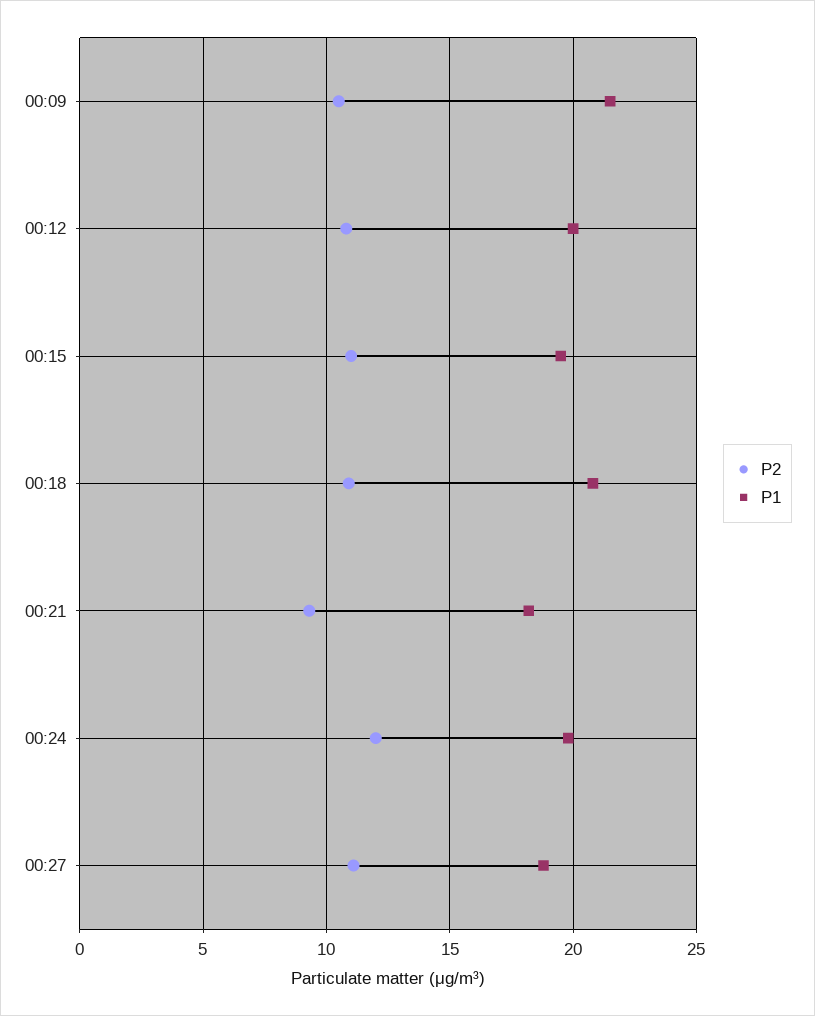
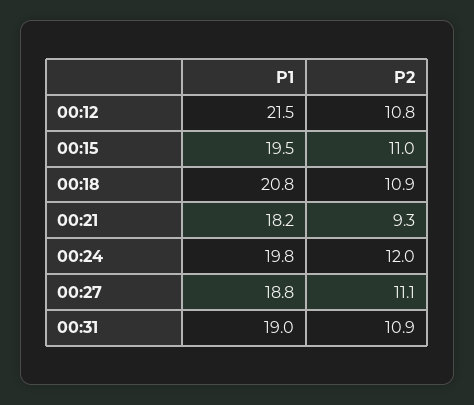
P2, 00:09: 10.5 -> none
P1, 00:09: 21.5 -> none
P1, 00:12: 20 -> 21.5
P1, 00:31: none -> 19
P2, 00:31: none -> 10.9

